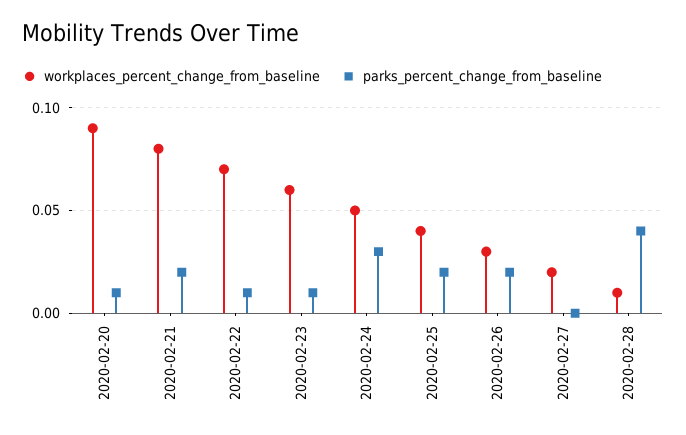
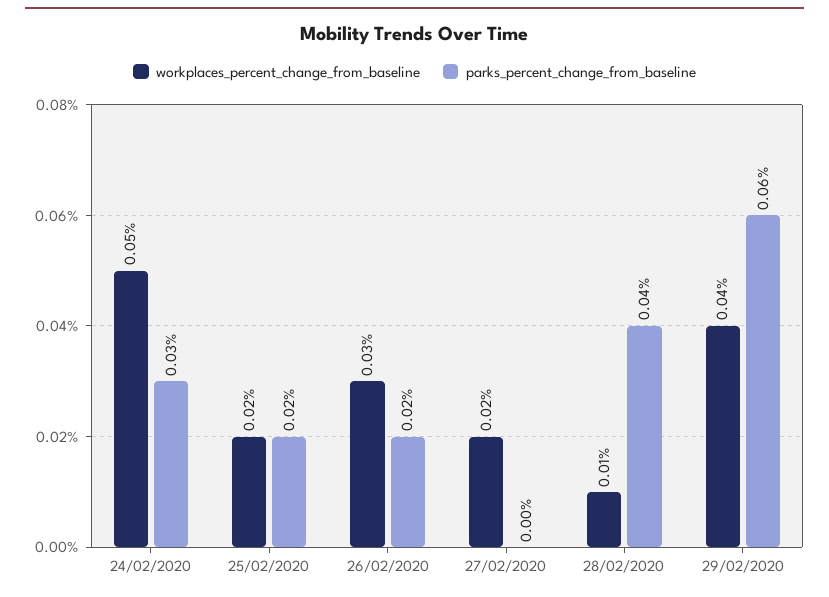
workplaces_percent_change_from_baseline, 2020-02-20: 0.09 -> none
parks_percent_change_from_baseline, 2020-02-20: 0.01 -> none
workplaces_percent_change_from_baseline, 2020-02-21: 0.08 -> none
parks_percent_change_from_baseline, 2020-02-21: 0.02 -> none
workplaces_percent_change_from_baseline, 2020-02-22: 0.07 -> none
parks_percent_change_from_baseline, 2020-02-22: 0.01 -> none
workplaces_percent_change_from_baseline, 2020-02-23: 0.06 -> none
parks_percent_change_from_baseline, 2020-02-23: 0.01 -> none
workplaces_percent_change_from_baseline, 2020-02-25: 0.04 -> 0.02
workplaces_percent_change_from_baseline, 29/02/2020: none -> 0.04
parks_percent_change_from_baseline, 29/02/2020: none -> 0.06

